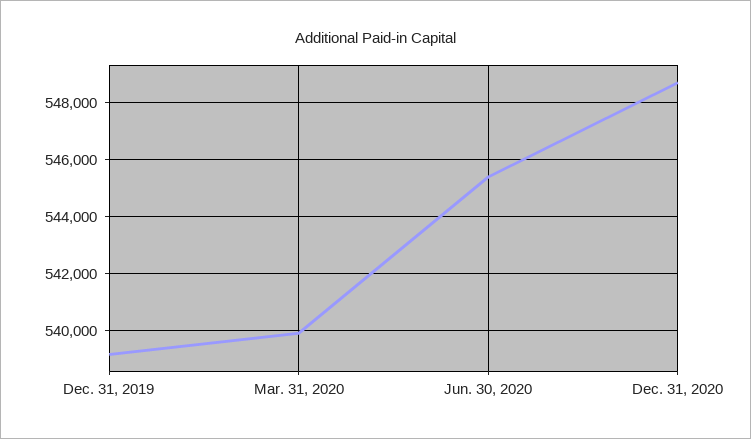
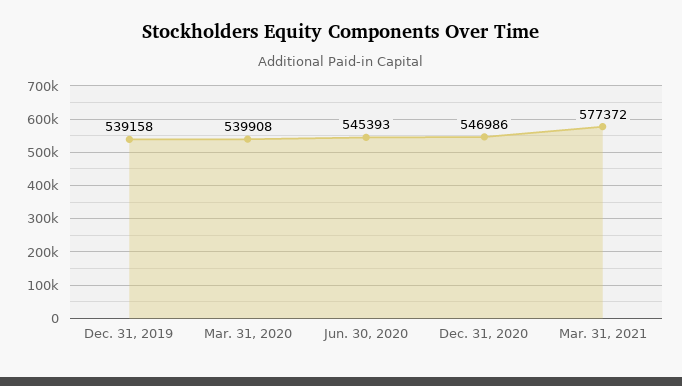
Dec. 31, 2020: 548750 -> 546986
Mar. 31, 2021: none -> 577372

